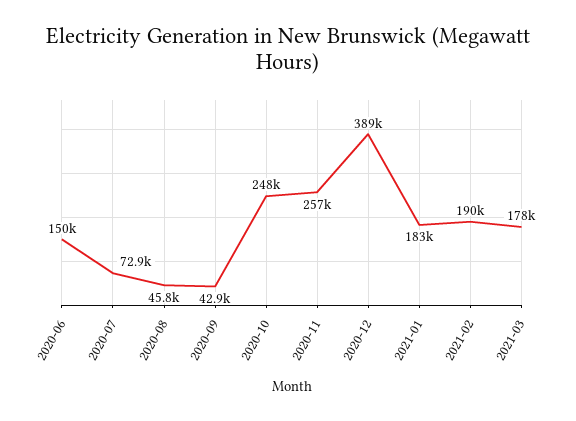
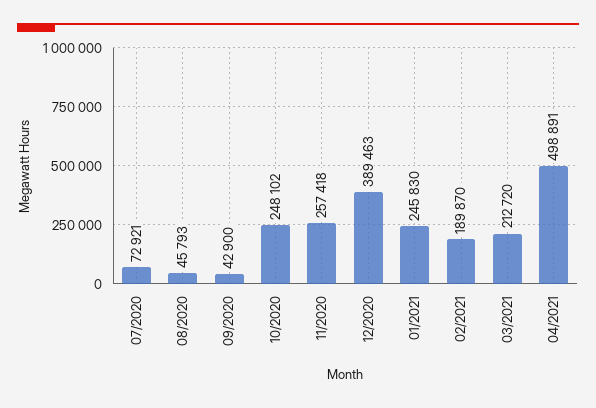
2020-06: 150000 -> none
2021-01: 183000 -> 245830
2021-03: 178000 -> 212720
04/2021: none -> 498891

